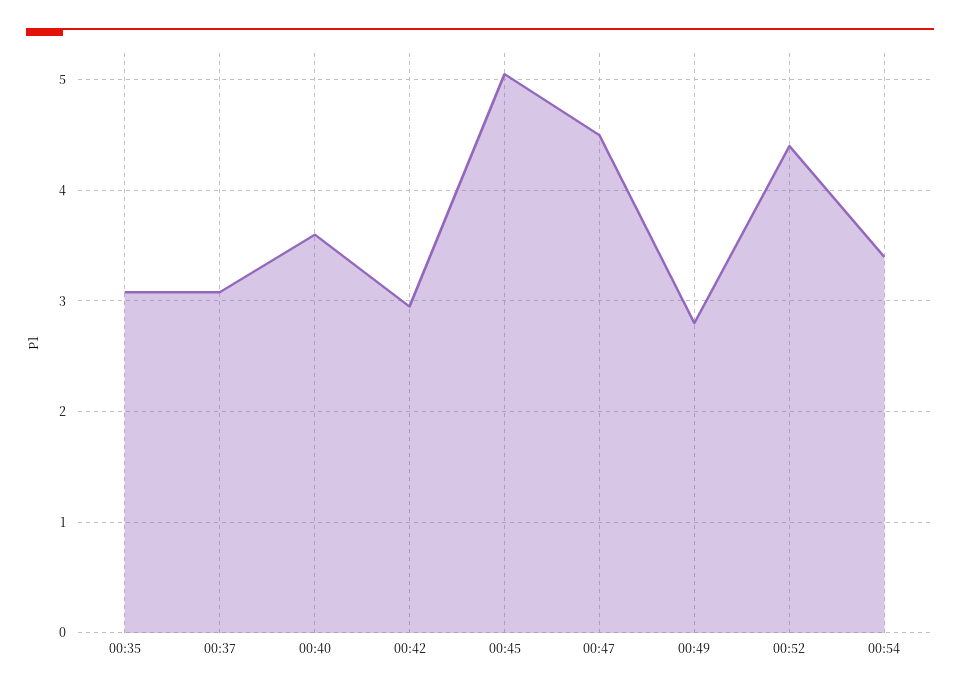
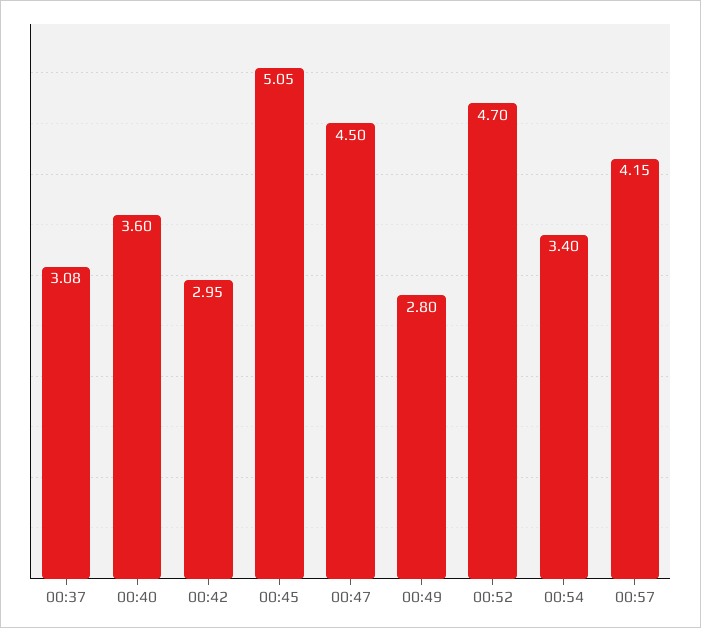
00:35: 3.1 -> none
00:52: 4.4 -> 4.7
00:57: none -> 4.15

